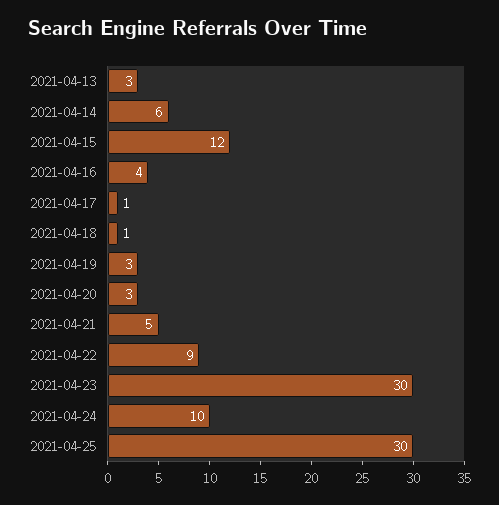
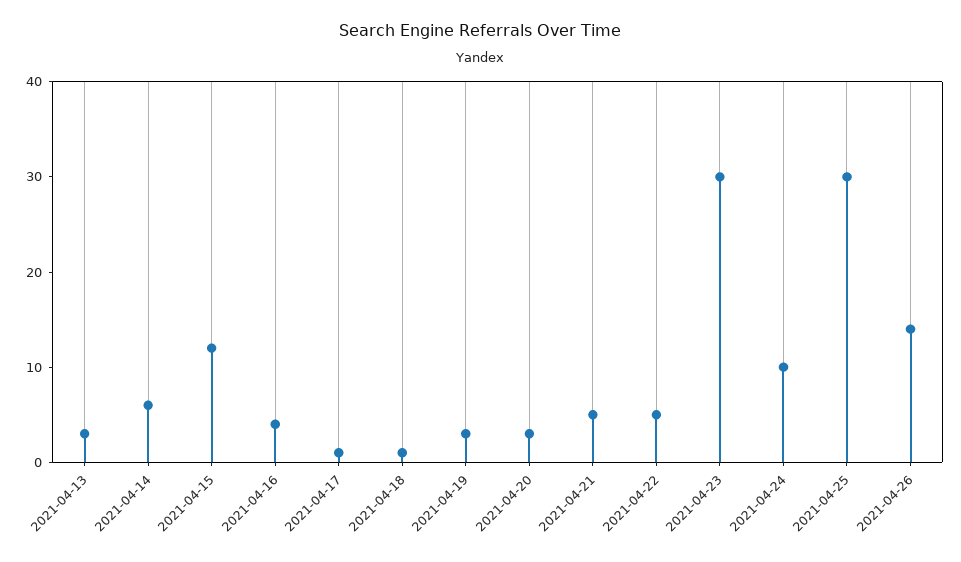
2021-04-22: 9 -> 5
2021-04-26: none -> 14

